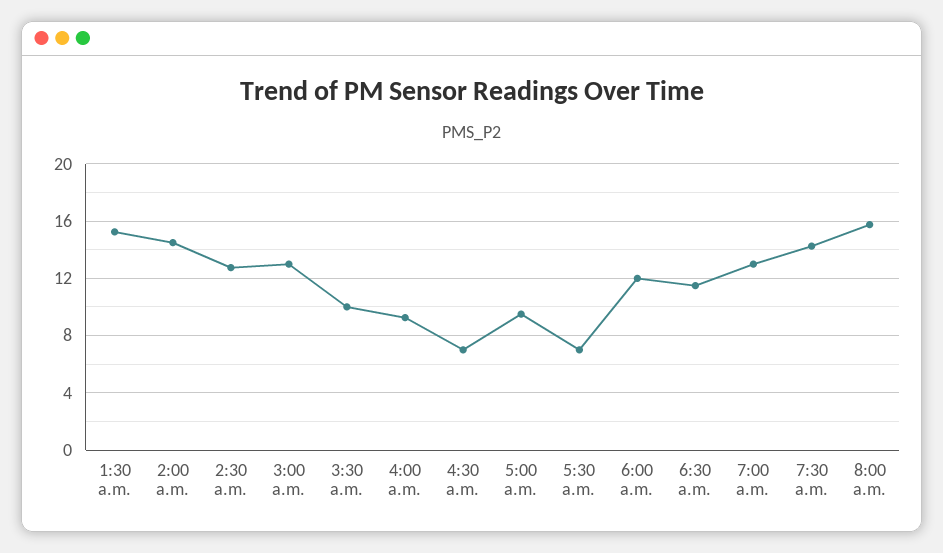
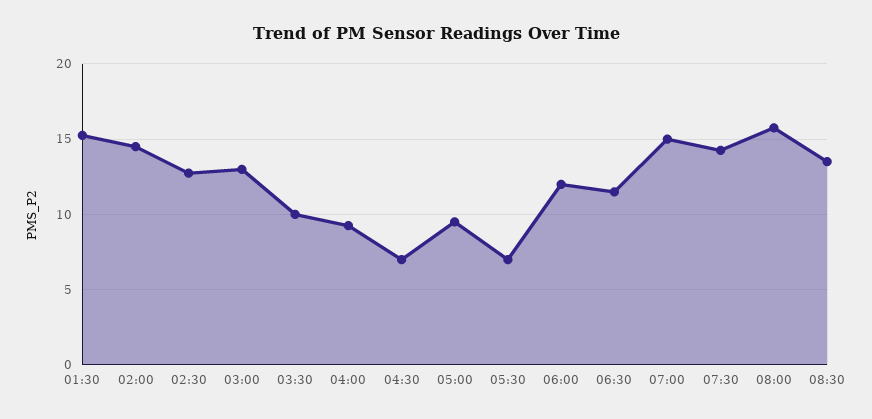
7:00 a.m.: 13 -> 15
08:30: none -> 13.5

